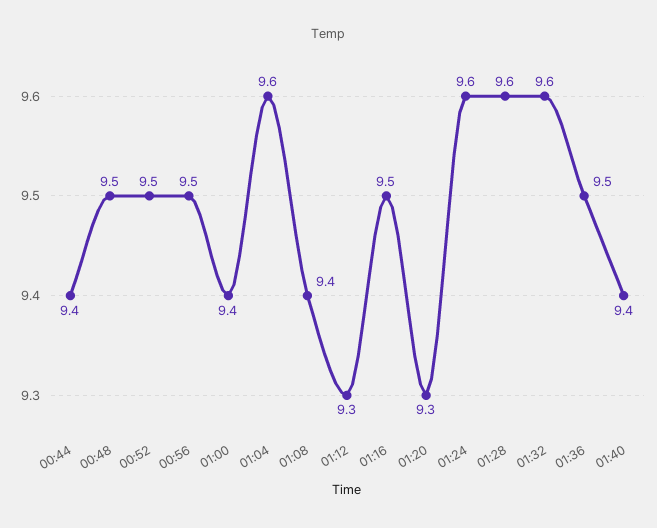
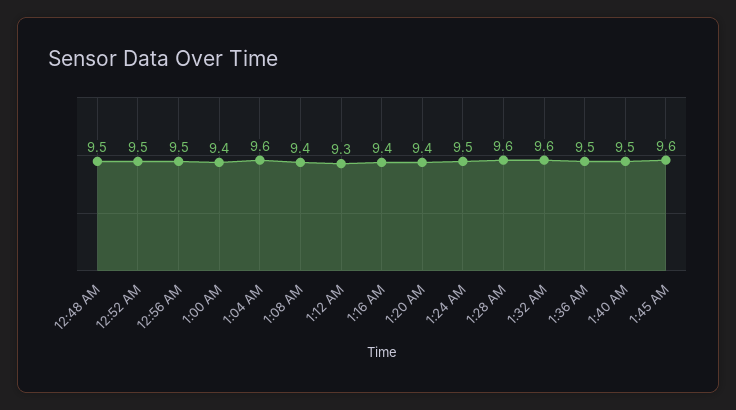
00:44: 9.4 -> none
01:16: 9.5 -> 9.4
01:20: 9.3 -> 9.4
01:24: 9.6 -> 9.5
01:40: 9.4 -> 9.5
1:45 AM: none -> 9.6

